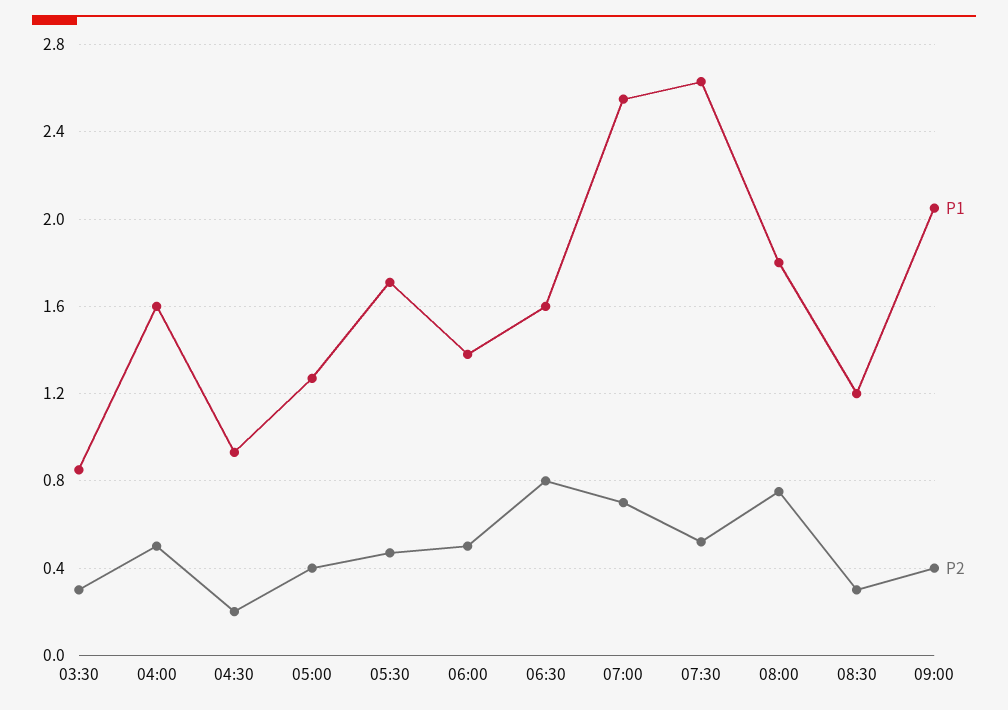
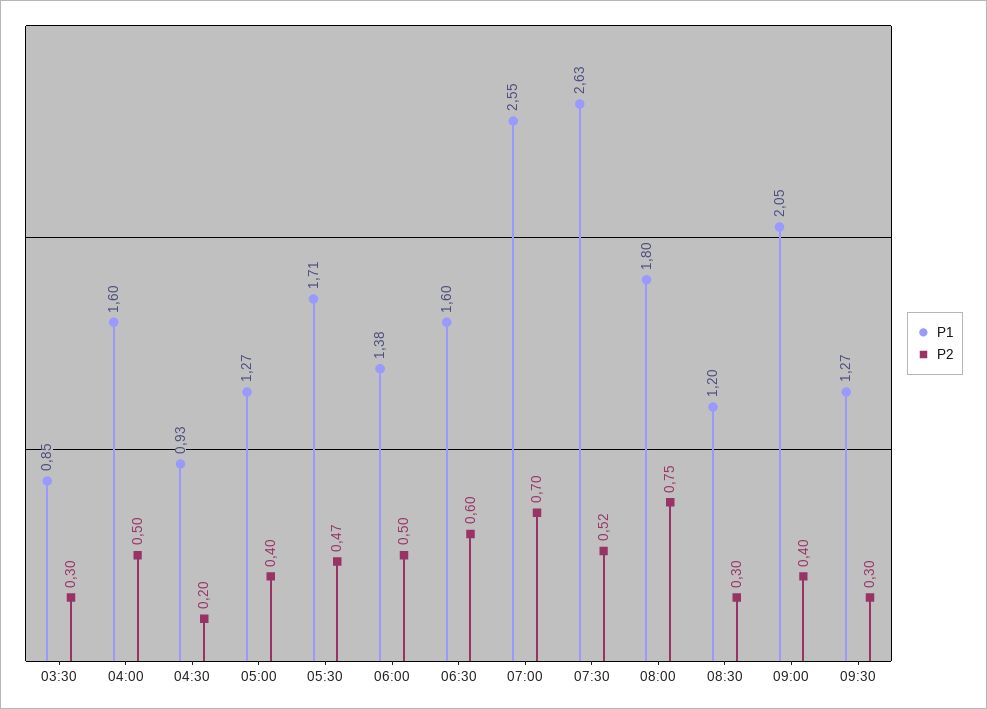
P2, 06:30: 0.8 -> 0.6
P1, 09:30: none -> 1.27
P2, 09:30: none -> 0.3

